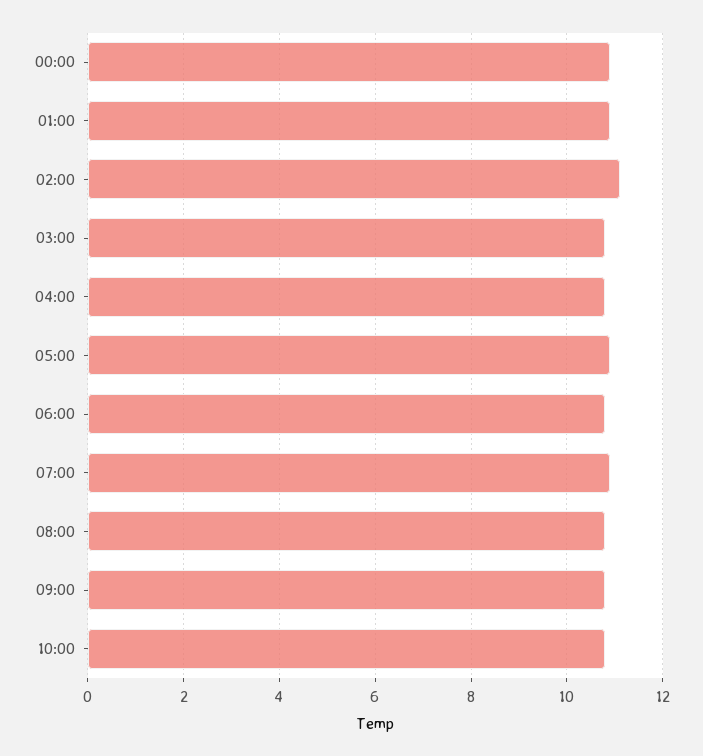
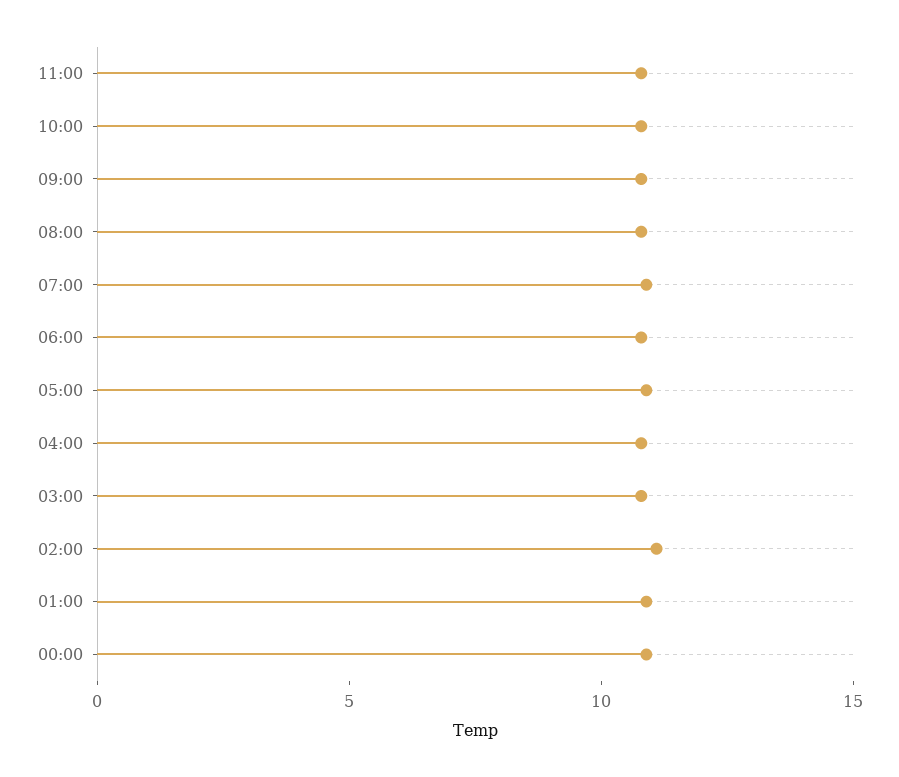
11:00: none -> 11

